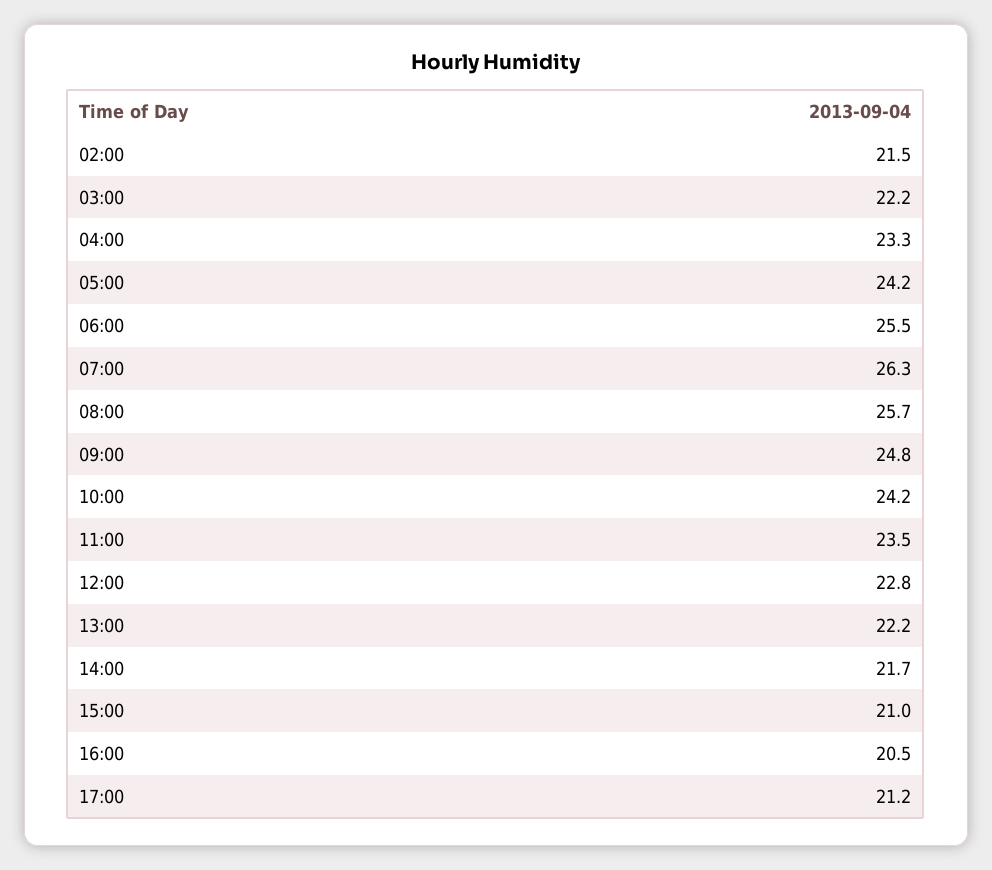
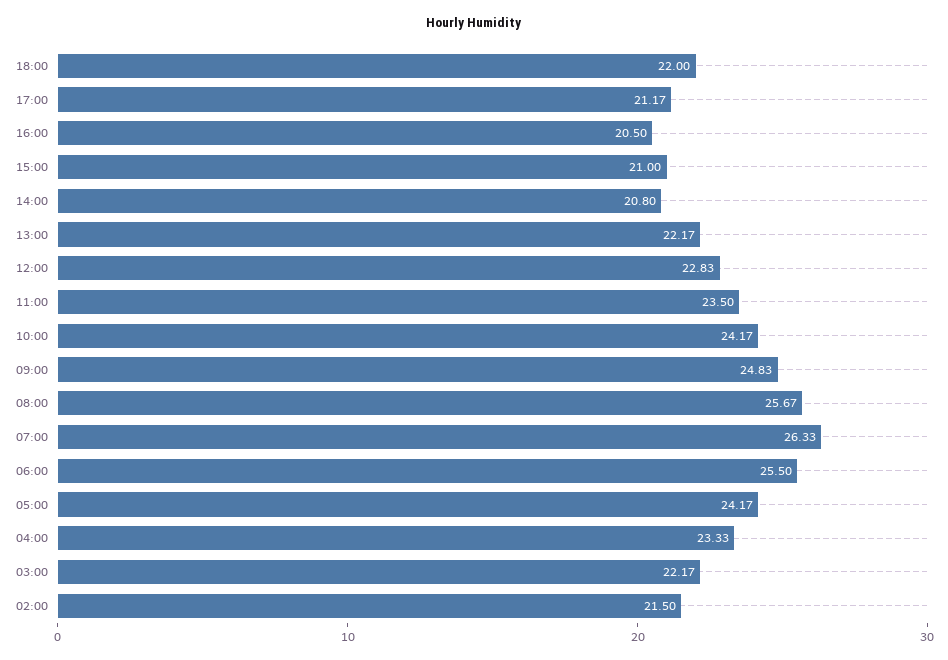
14:00: 21.7 -> 20.8
18:00: none -> 22

